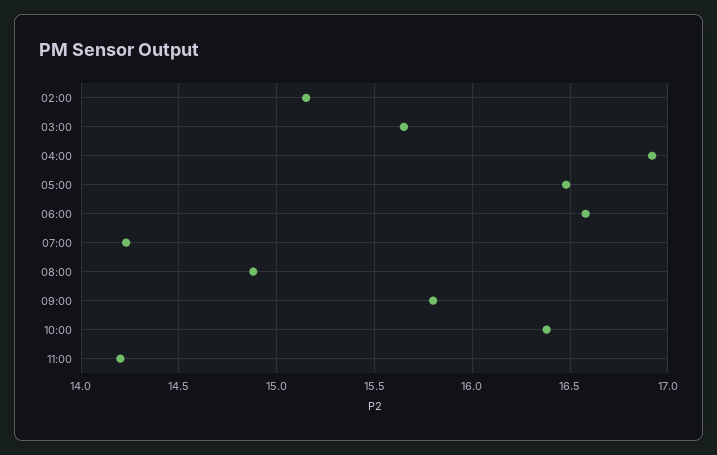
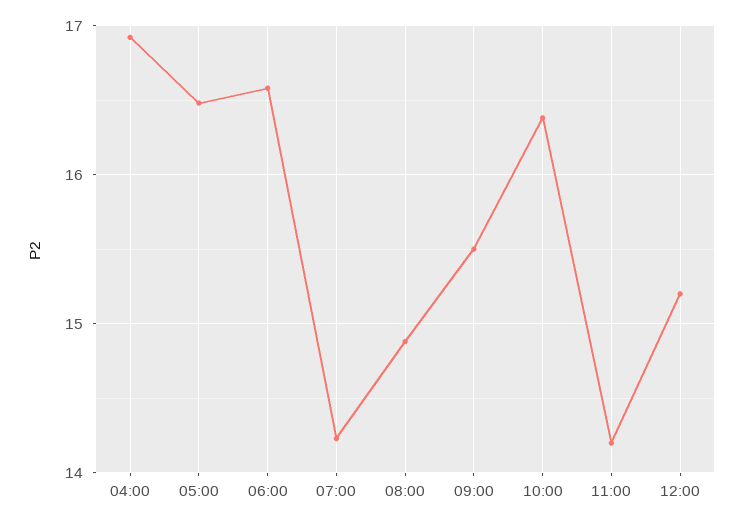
02:00: 15.15 -> none
03:00: 15.65 -> none
09:00: 15.8 -> 15.5
12:00: none -> 15.2

